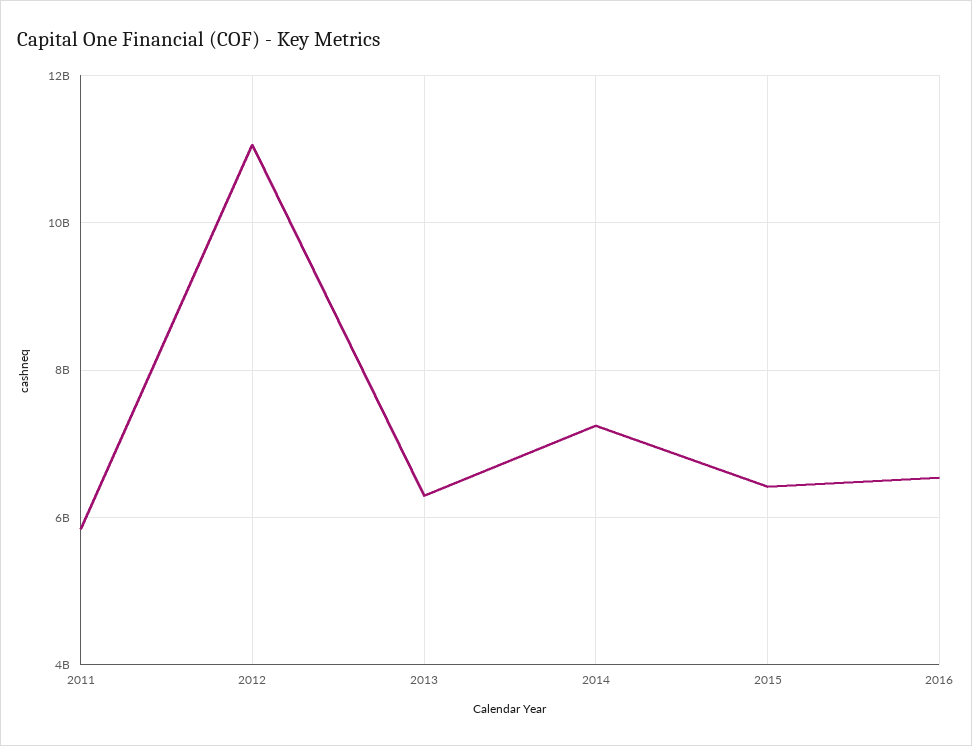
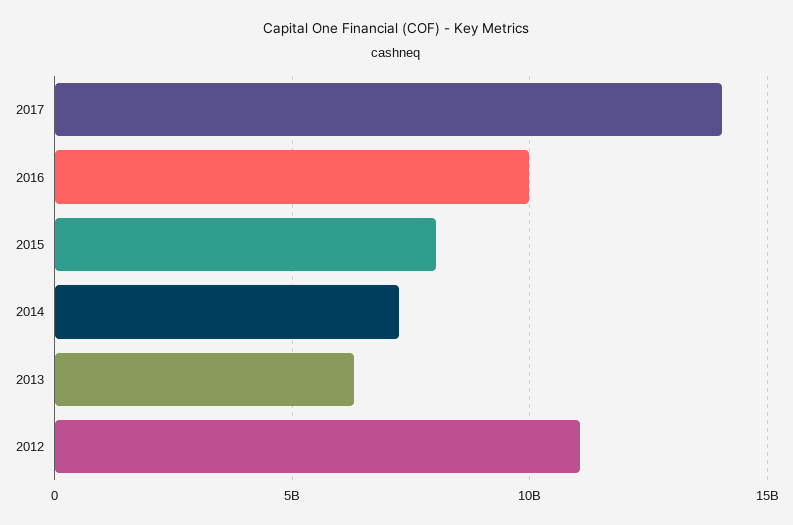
2011: 5800000000 -> none
2015: 6400000000 -> 8000000000
2016: 6600000000 -> 10000000000
2017: none -> 14000000000

